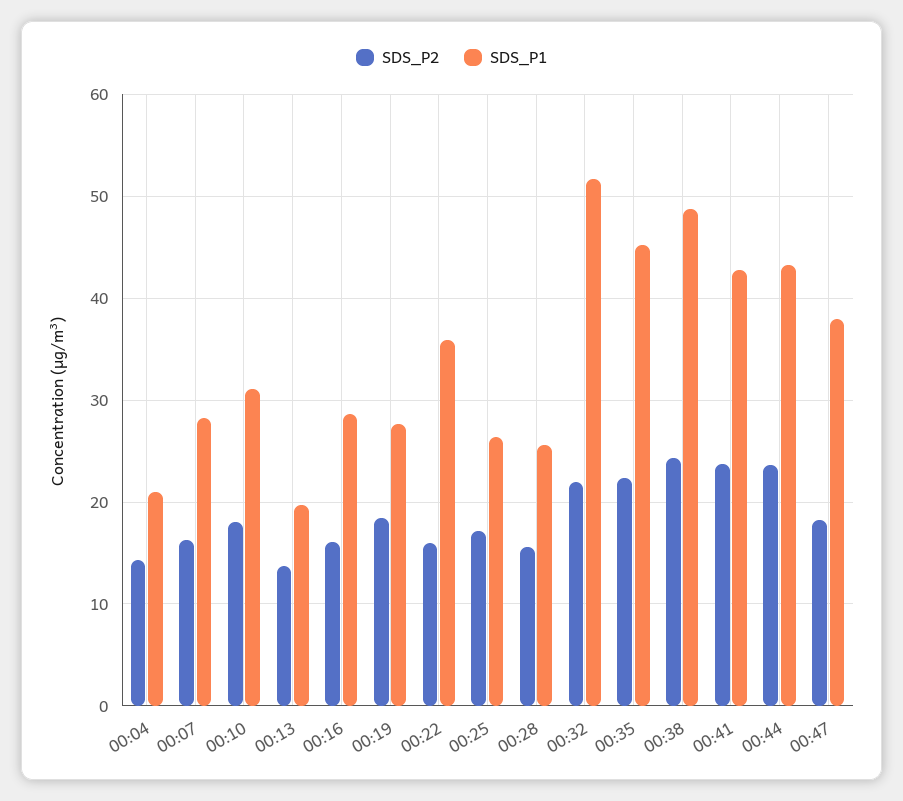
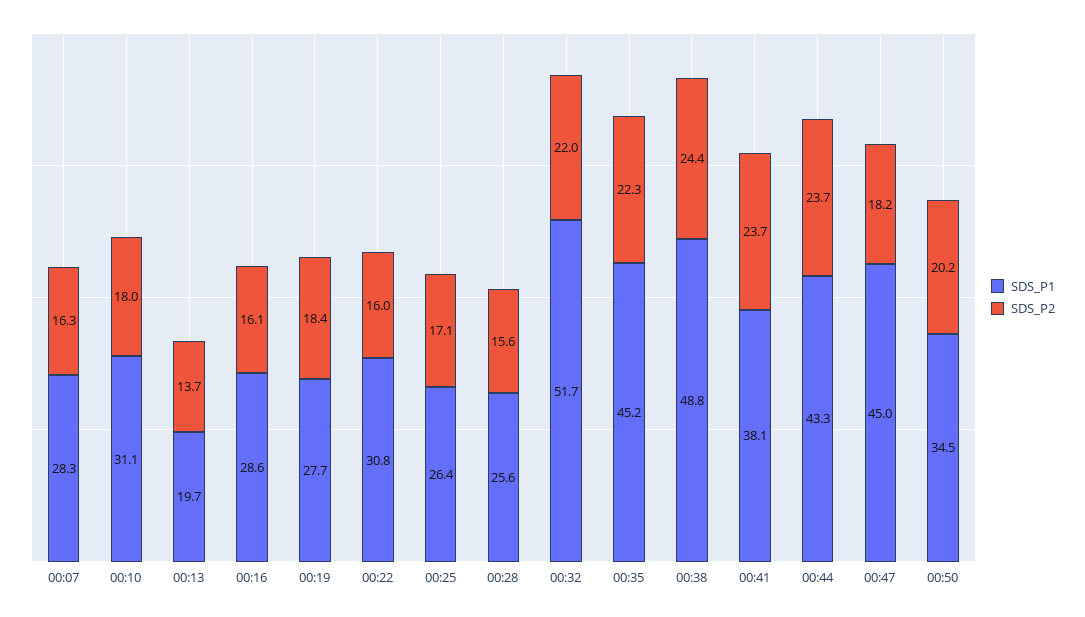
SDS_P2, 00:04: 14 -> none
SDS_P1, 00:04: 21 -> none
SDS_P1, 00:22: 36 -> 30.8
SDS_P1, 00:41: 43 -> 38.1
SDS_P1, 00:47: 38 -> 45
SDS_P1, 00:50: none -> 34.5
SDS_P2, 00:50: none -> 20.2

